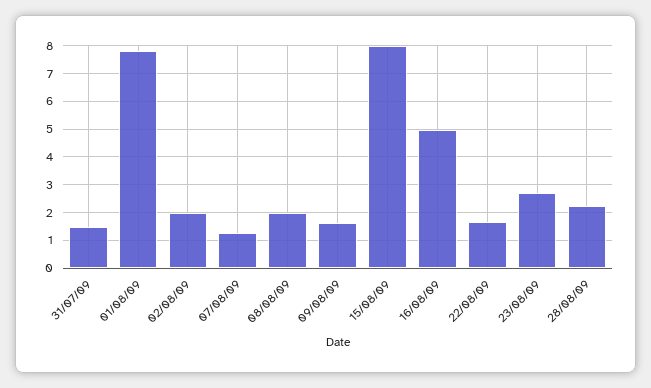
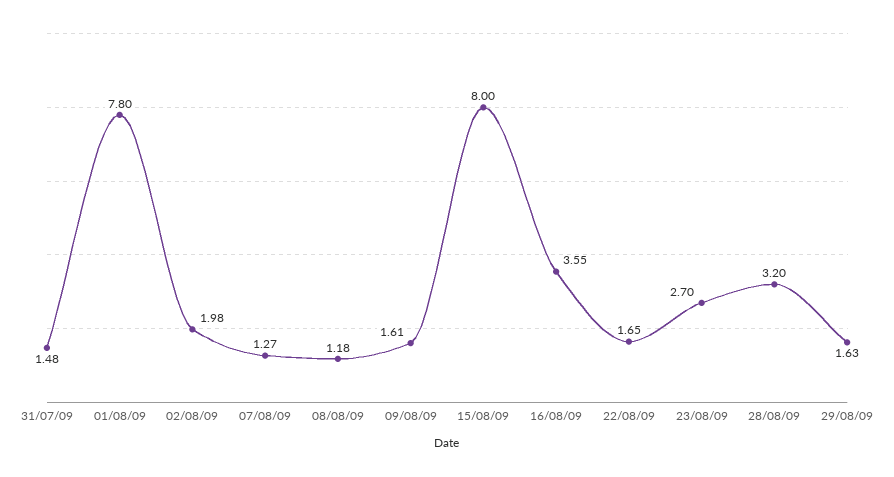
08/08/09: 2 -> 1.18
16/08/09: 5 -> 3.55
28/08/09: 2.25 -> 3.2
29/08/09: none -> 1.63

